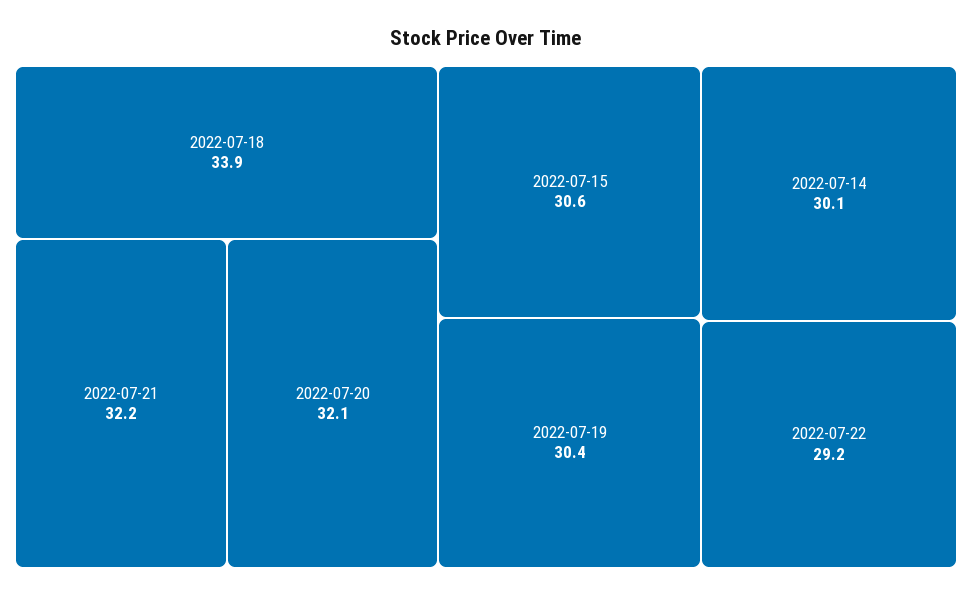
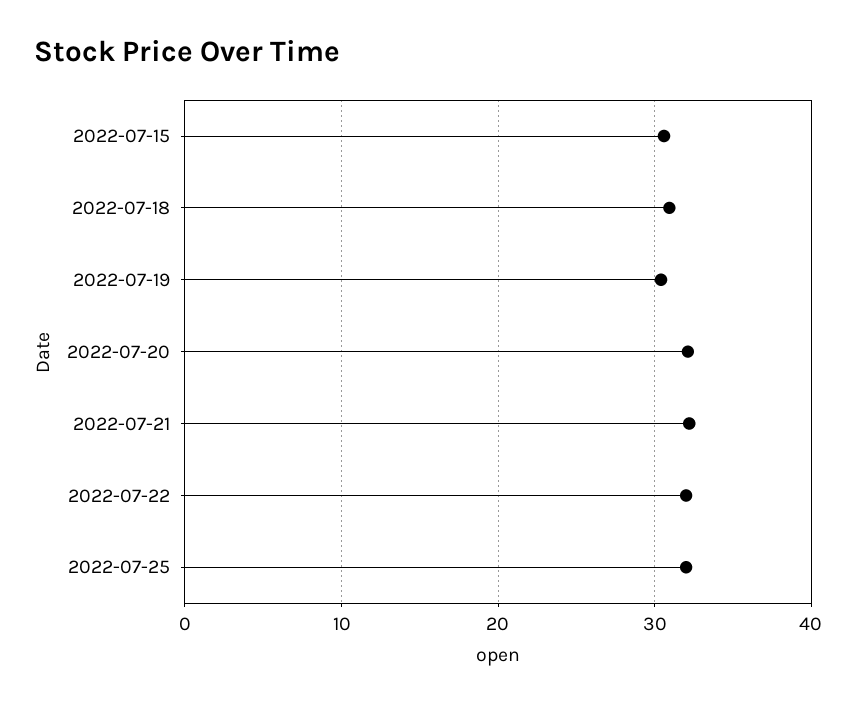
2022-07-18: 33.9 -> 31
2022-07-14: 30.1 -> none
2022-07-22: 29.2 -> 32
2022-07-25: none -> 32

